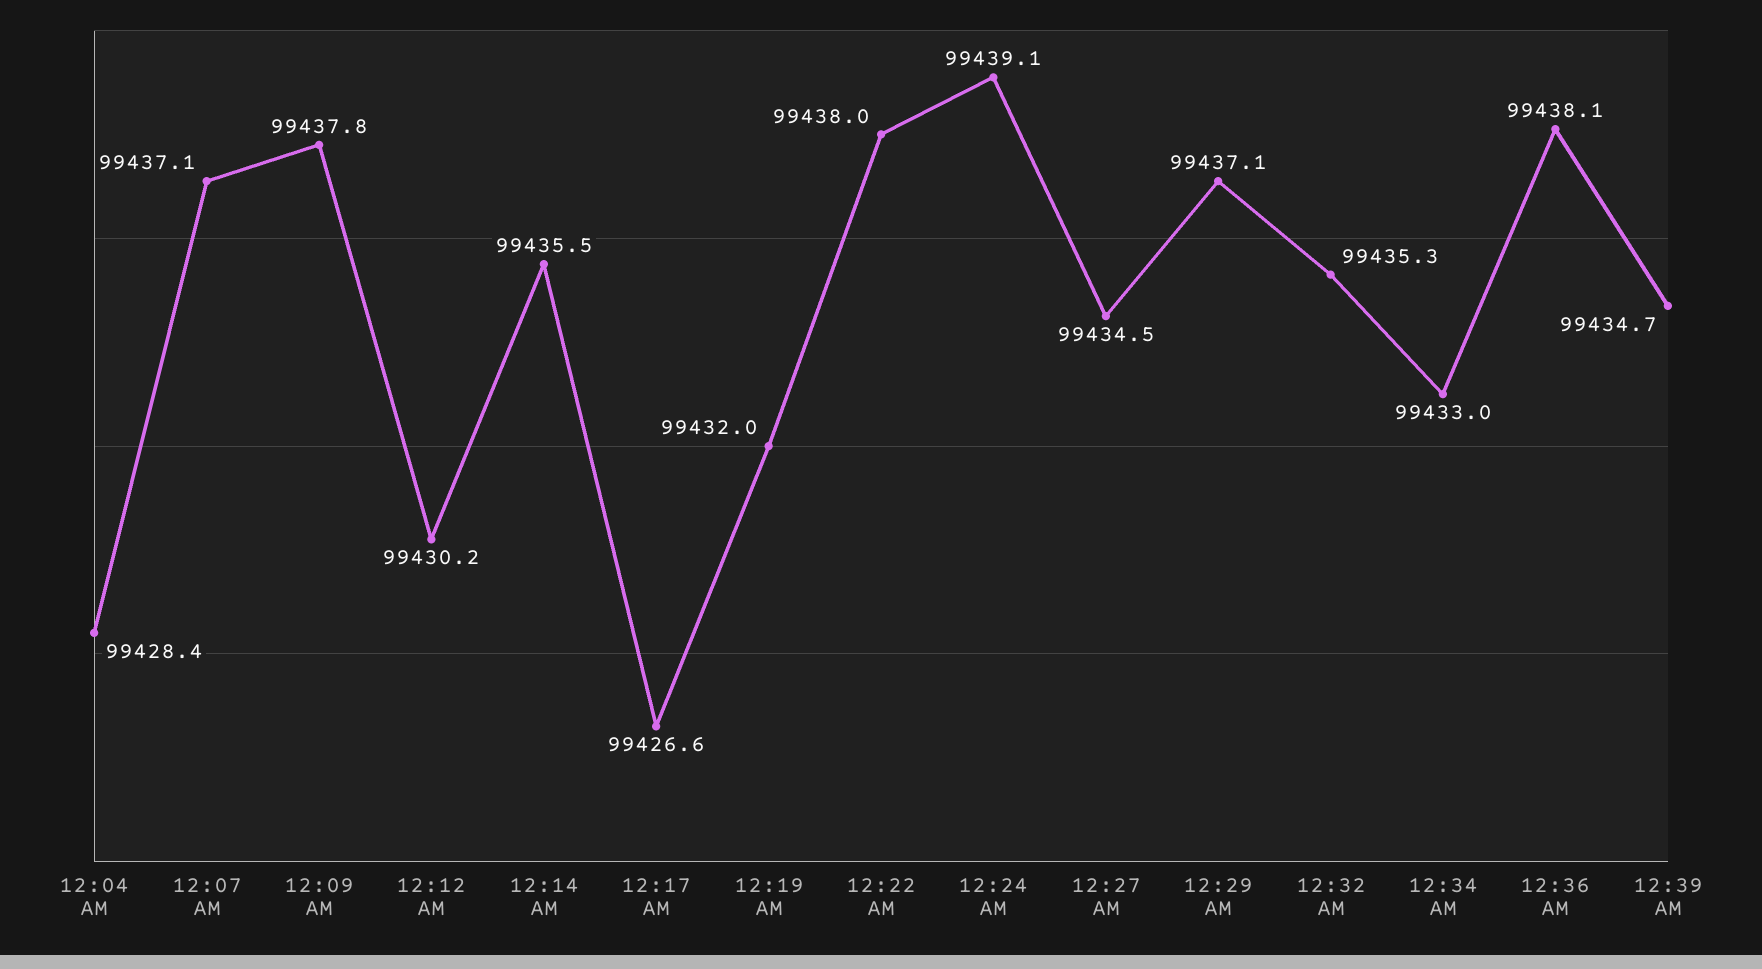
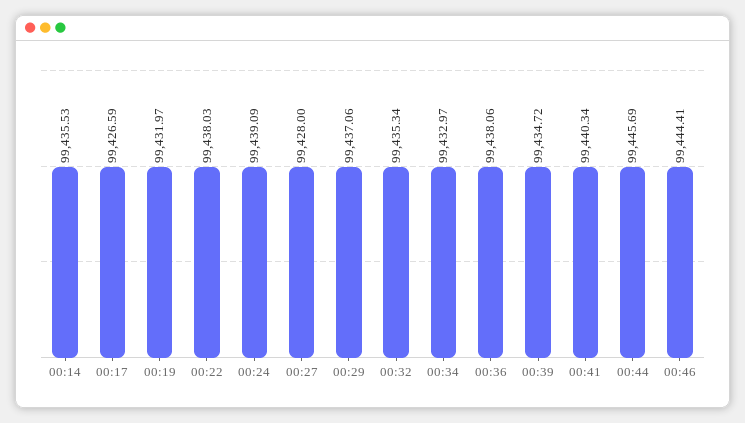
12:04 AM: 99428.4 -> none
12:07 AM: 99437.1 -> none
12:09 AM: 99437.8 -> none
12:12 AM: 99430.2 -> none
12:27 AM: 99434.5 -> 99428
00:41: none -> 99440.34
00:44: none -> 99445.69
00:46: none -> 99444.41

